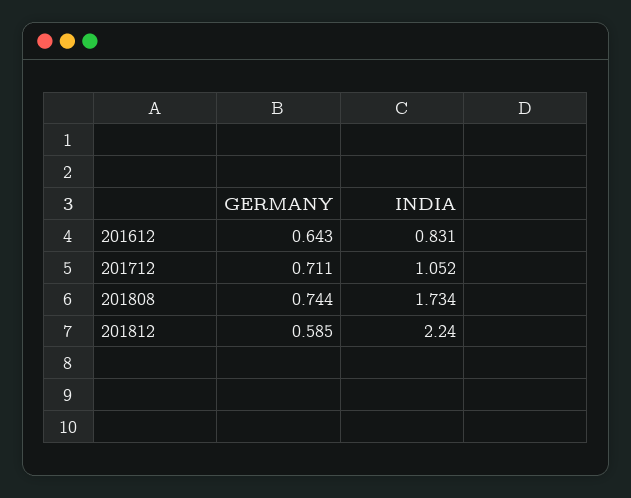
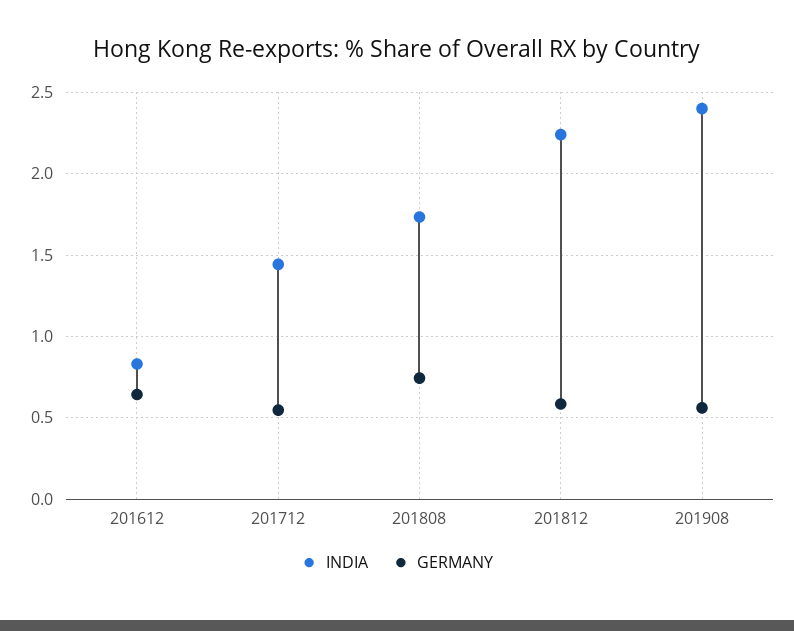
GERMANY, 201712: 0.711 -> 0.55
INDIA, 201712: 1.052 -> 1.45
INDIA, 201908: none -> 2.4
GERMANY, 201908: none -> 0.55

